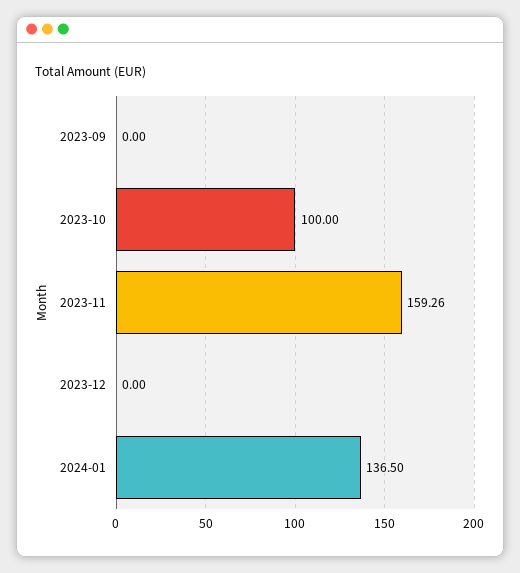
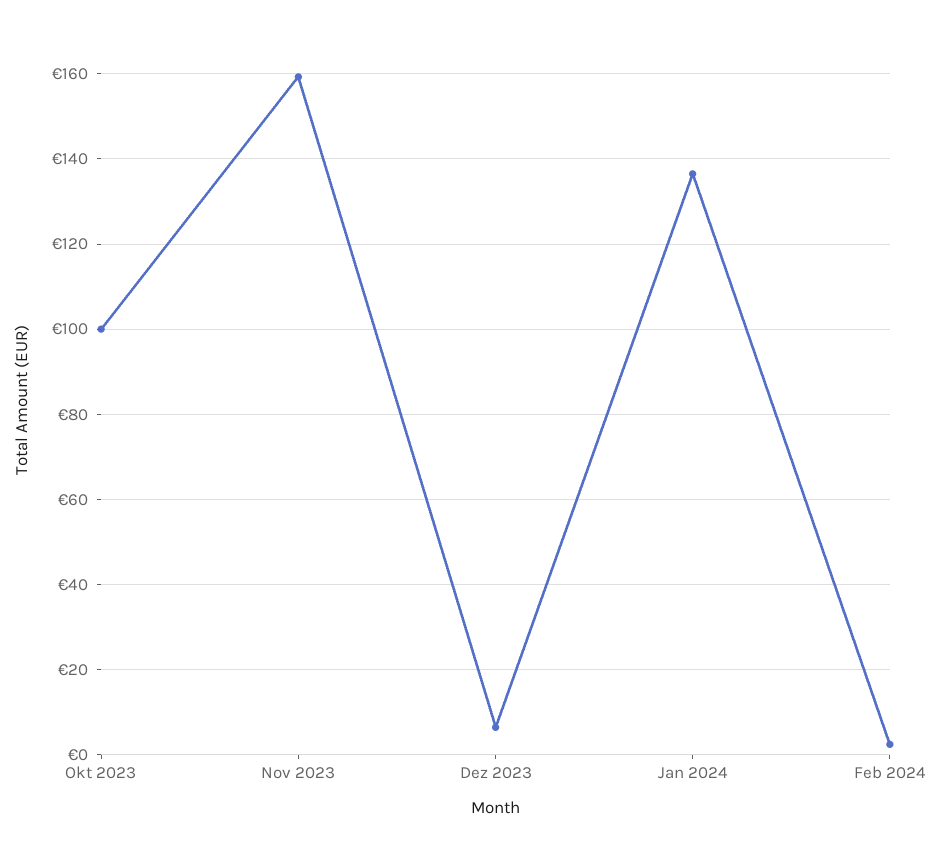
2023-09: 0 -> none
2023-12: 0 -> 6
Feb 2024: none -> 2

